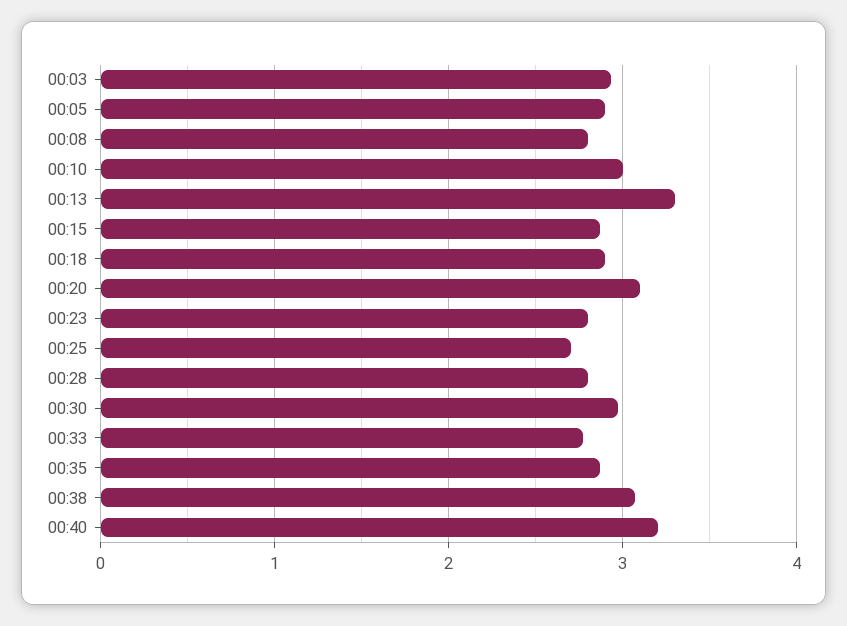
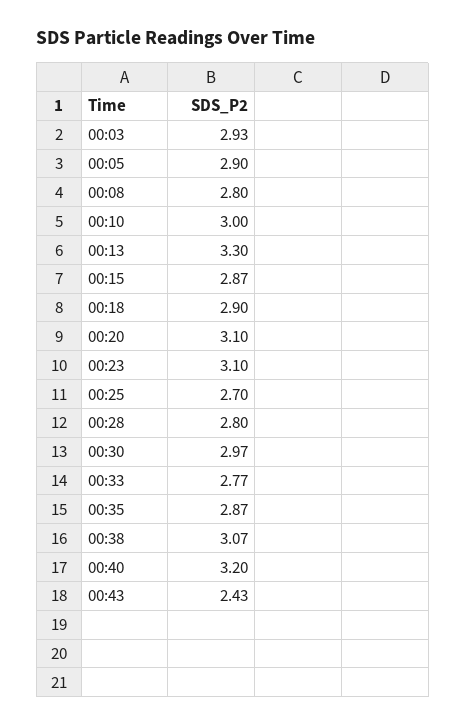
00:23: 2.8 -> 3.1
00:43: none -> 2.43

